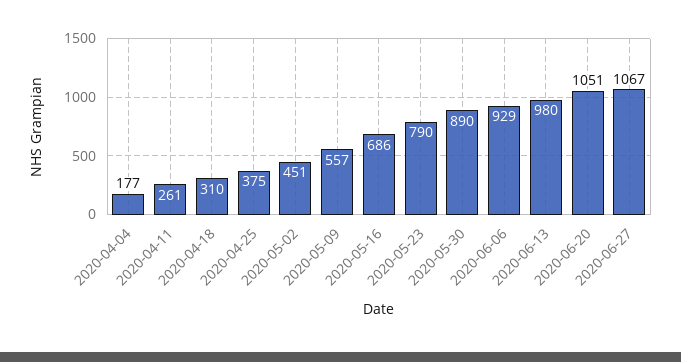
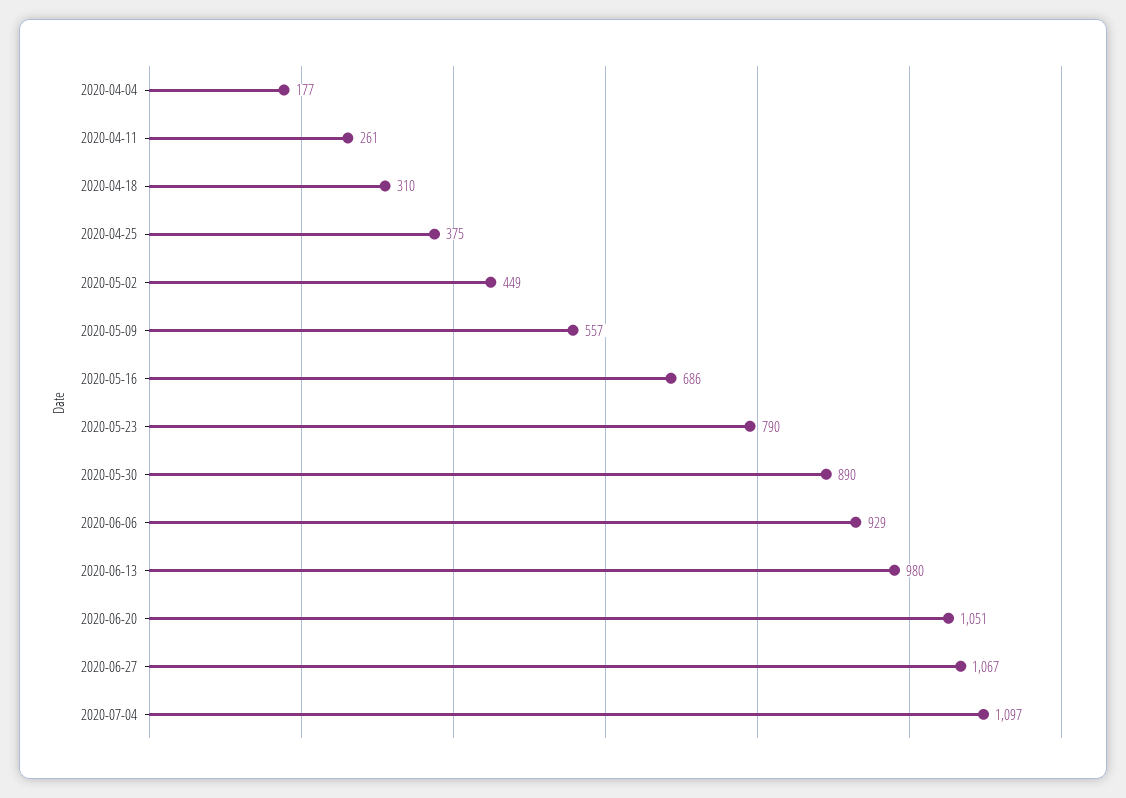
2020-05-02: 451 -> 449
2020-07-04: none -> 1097

